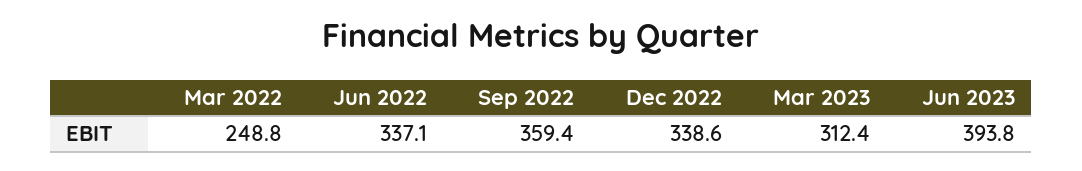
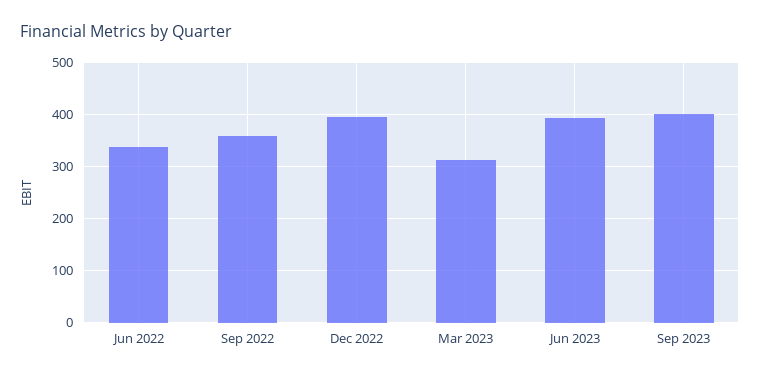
Mar 2022: 248.8 -> none
Dec 2022: 338.6 -> 400
Sep 2023: none -> 400

